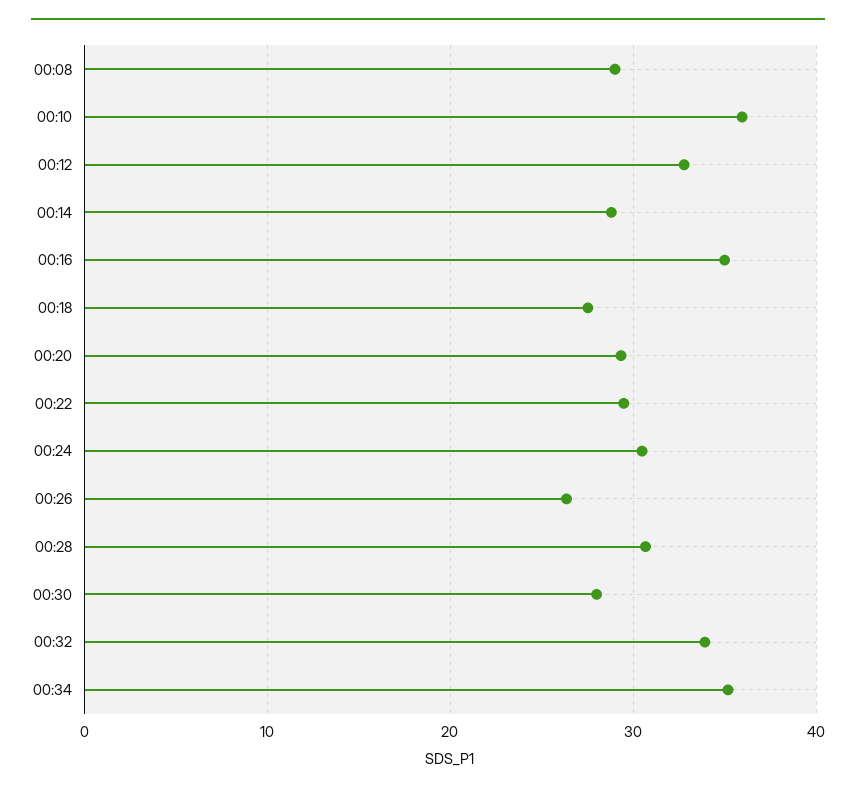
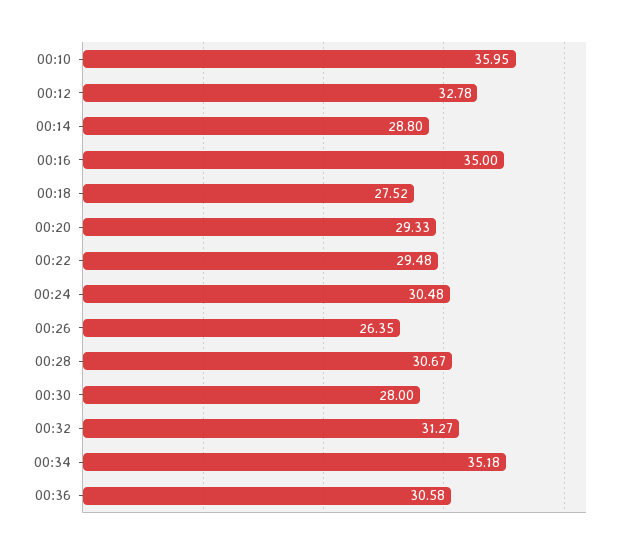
00:08: 29 -> none
00:32: 34 -> 31.27
00:36: none -> 30.58

